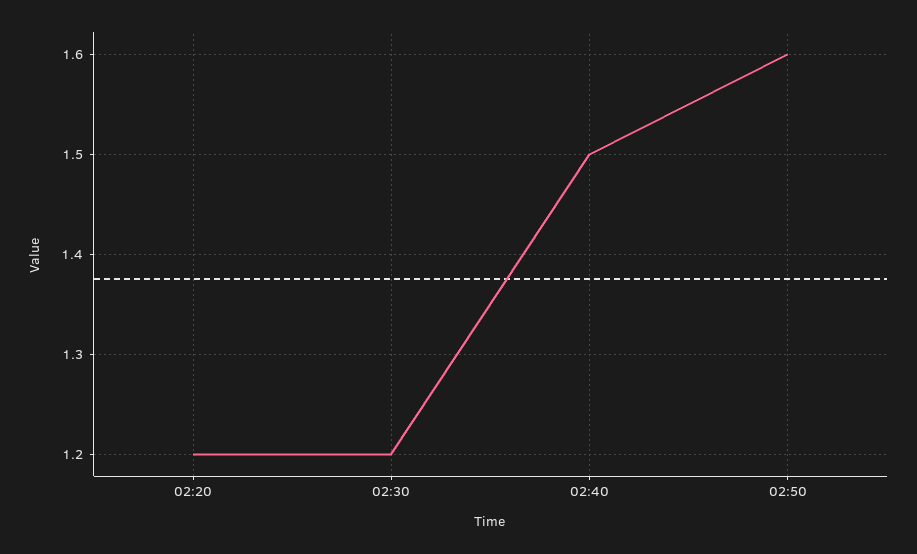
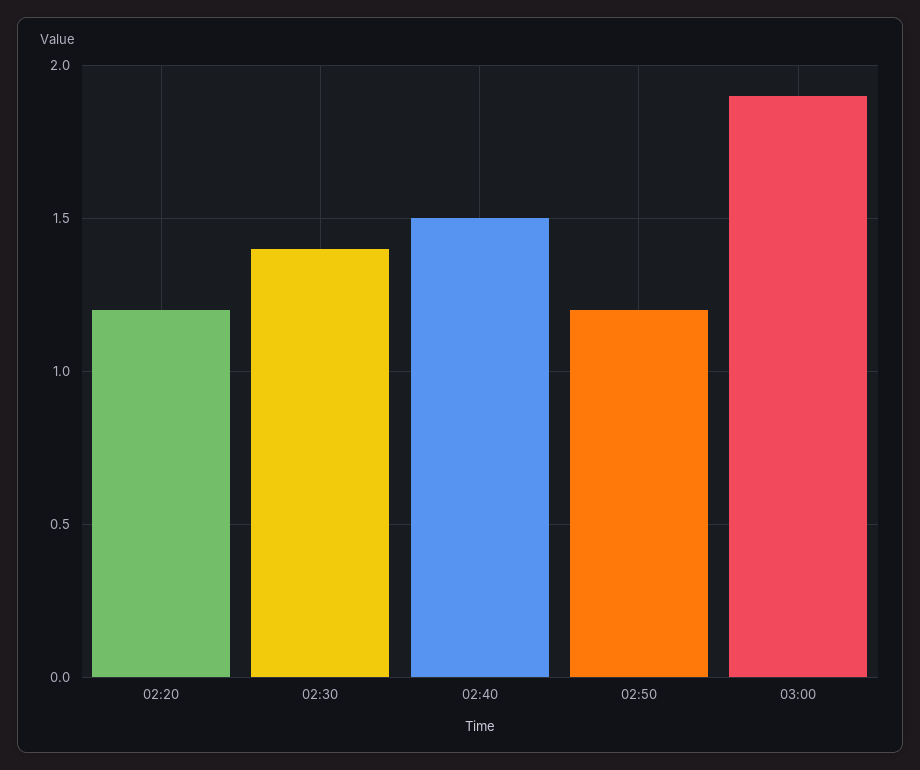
02:30: 1.2 -> 1.4
02:50: 1.6 -> 1.2
03:00: none -> 1.9

